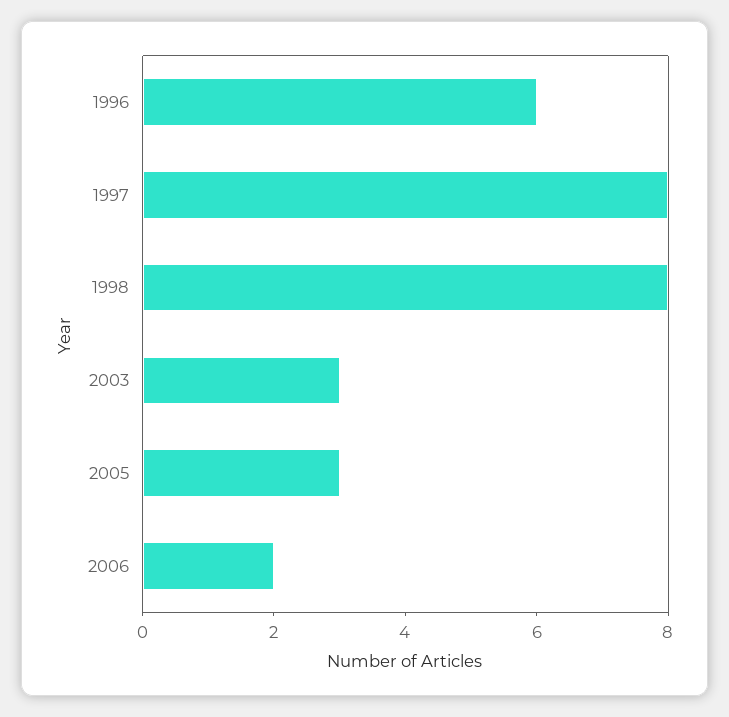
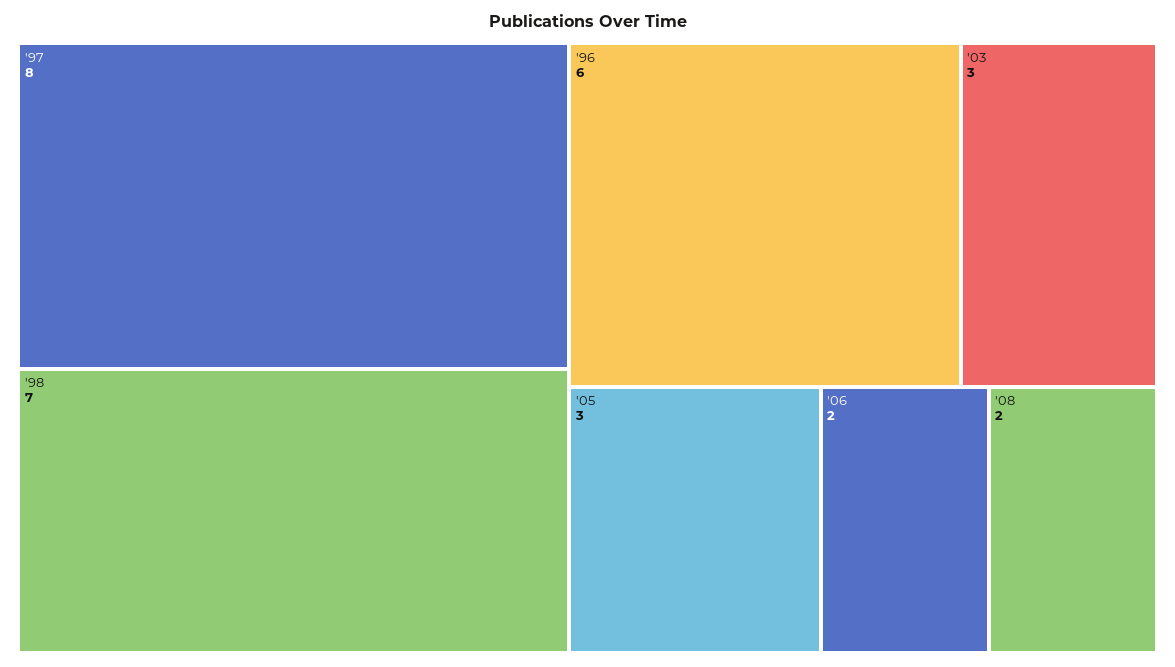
1998: 8 -> 7
'08: none -> 2

